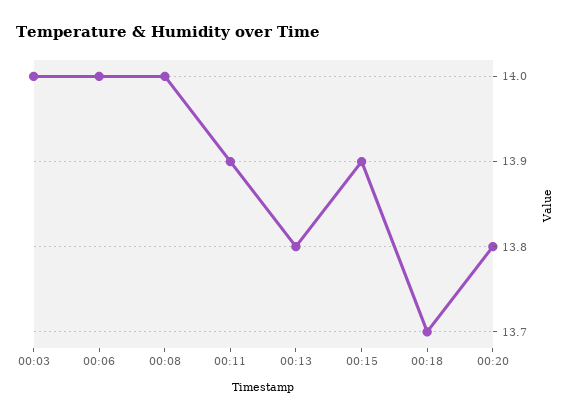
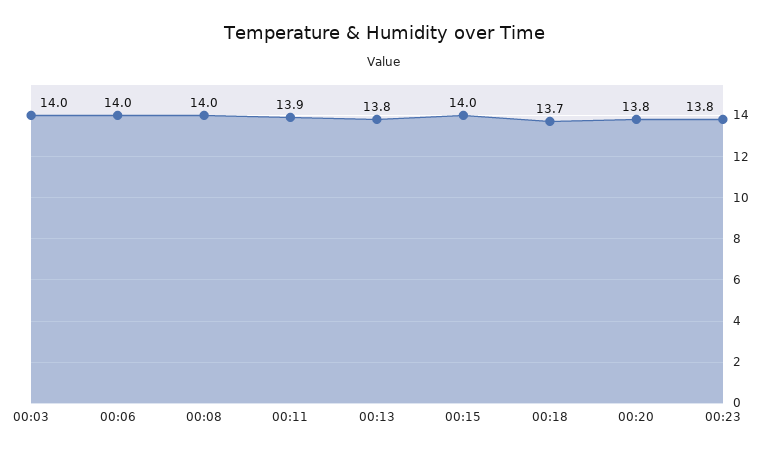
00:15: 13.9 -> 14
00:23: none -> 13.8

